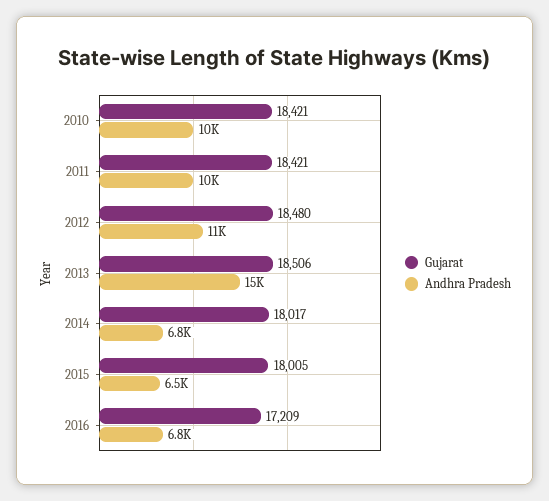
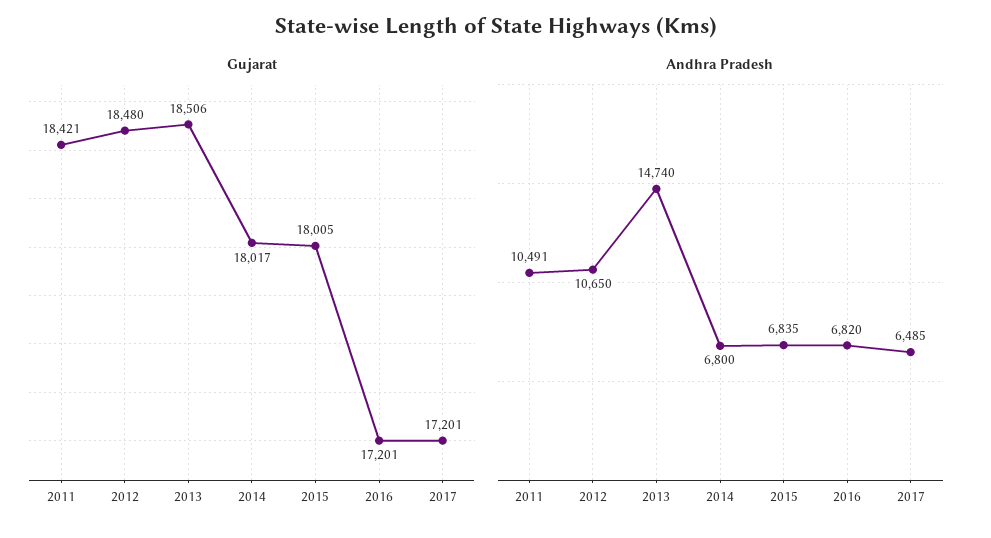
Gujarat, 2010: 18421 -> none
Andhra Pradesh, 2010: 10000 -> none
Andhra Pradesh, 2015: 6500 -> 6835
Gujarat, 2016: 17209 -> 17201
Gujarat, 2017: none -> 17201
Andhra Pradesh, 2017: none -> 6485

